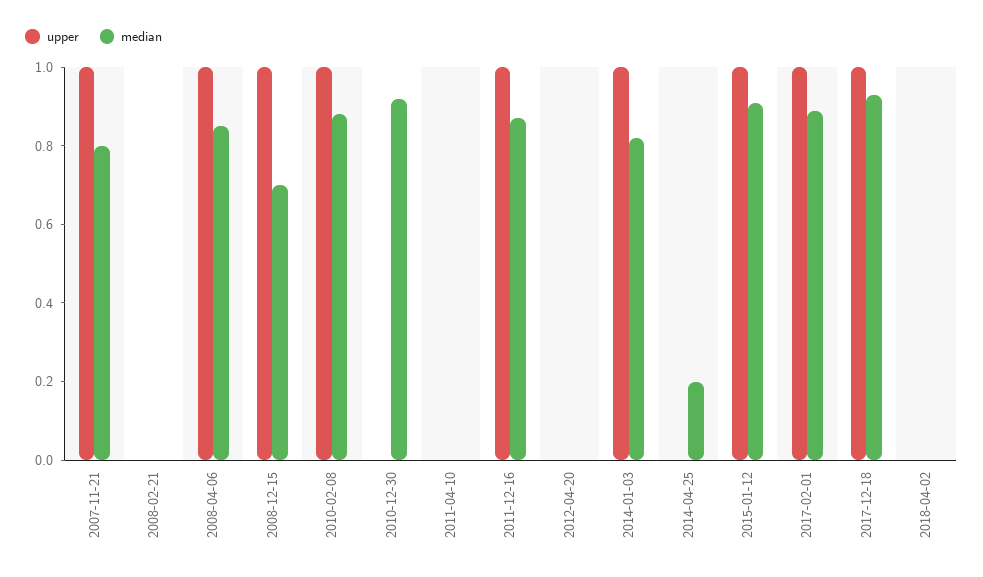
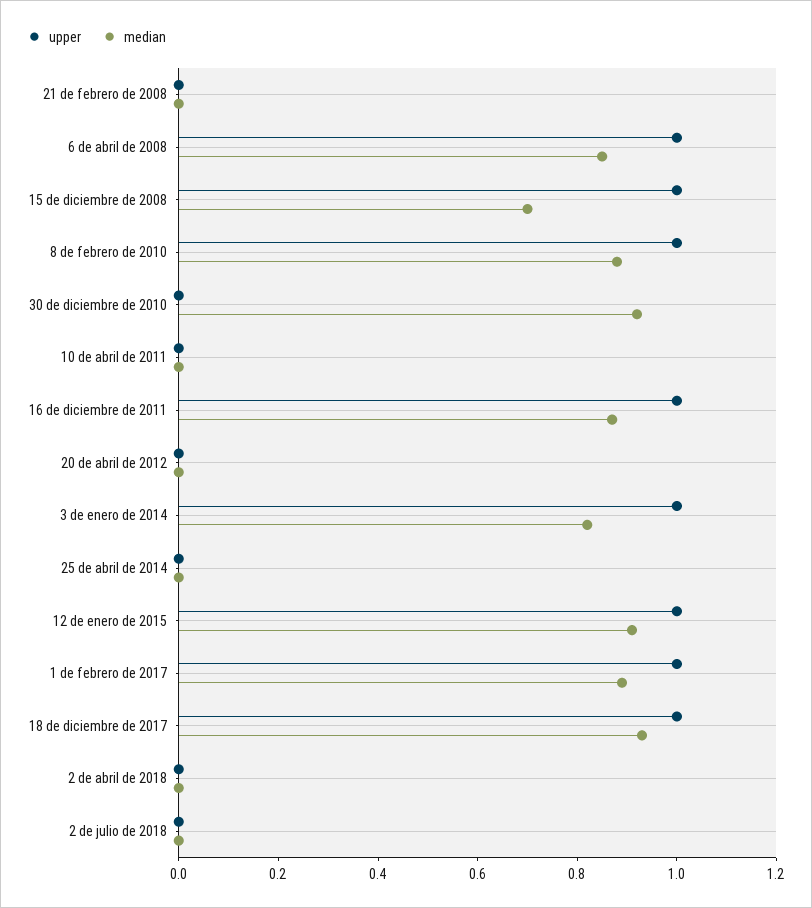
upper, 2007-11-21: 1 -> none
median, 2007-11-21: 0.8 -> none
median, 2014-04-25: 0.2 -> 0
upper, 2 de julio de 2018: none -> 0
median, 2 de julio de 2018: none -> 0

